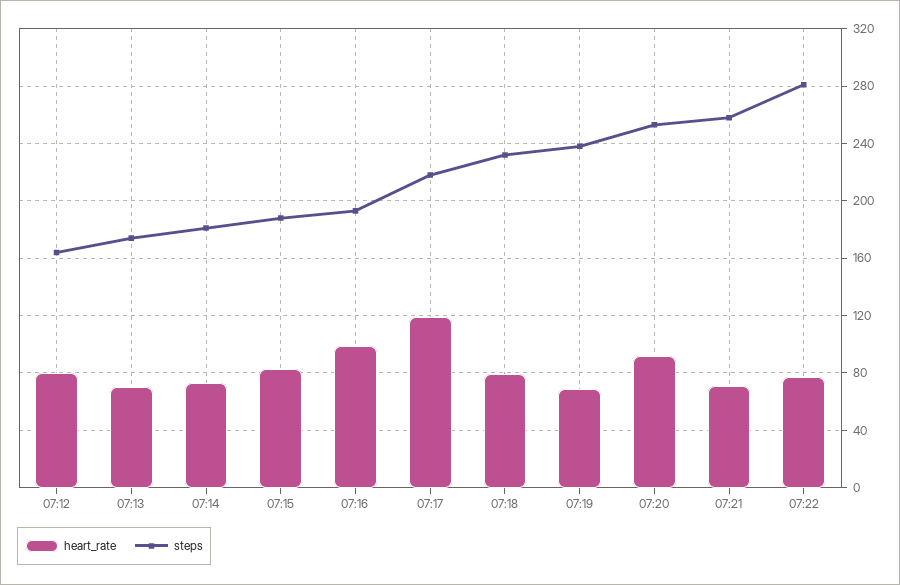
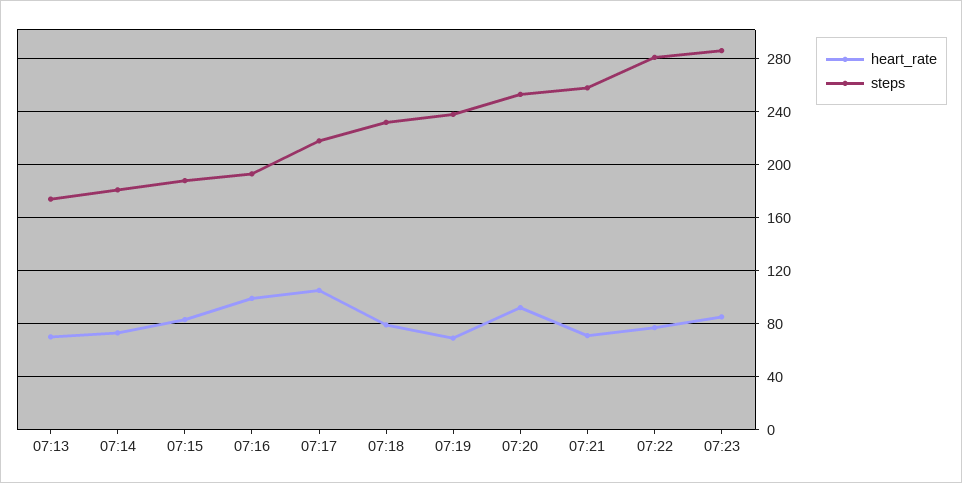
heart_rate, 07:12: 80 -> none
steps, 07:12: 165 -> none
heart_rate, 07:17: 120 -> 105
heart_rate, 07:23: none -> 85
steps, 07:23: none -> 285

